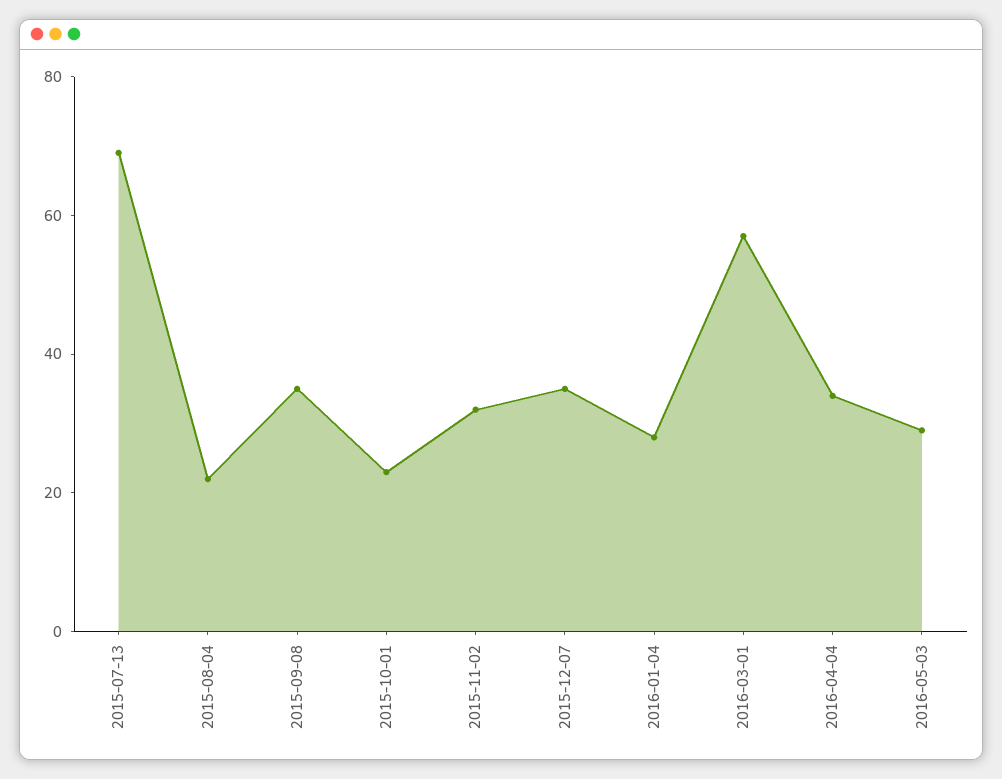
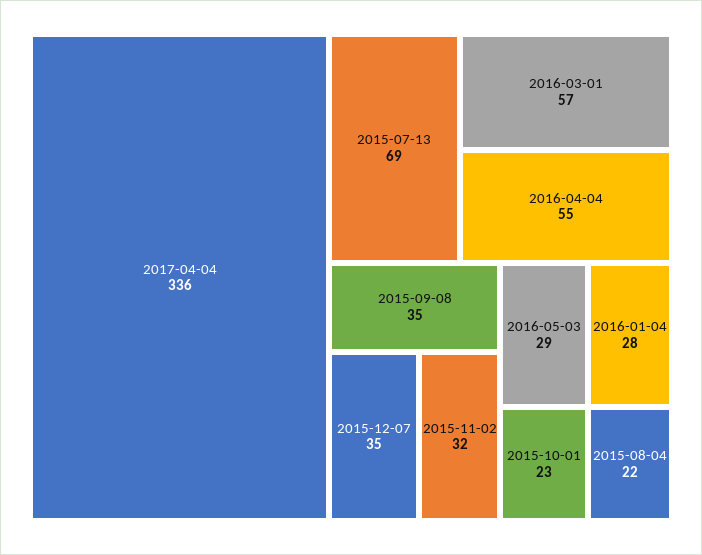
2016-04-04: 35 -> 55
2017-04-04: none -> 336

